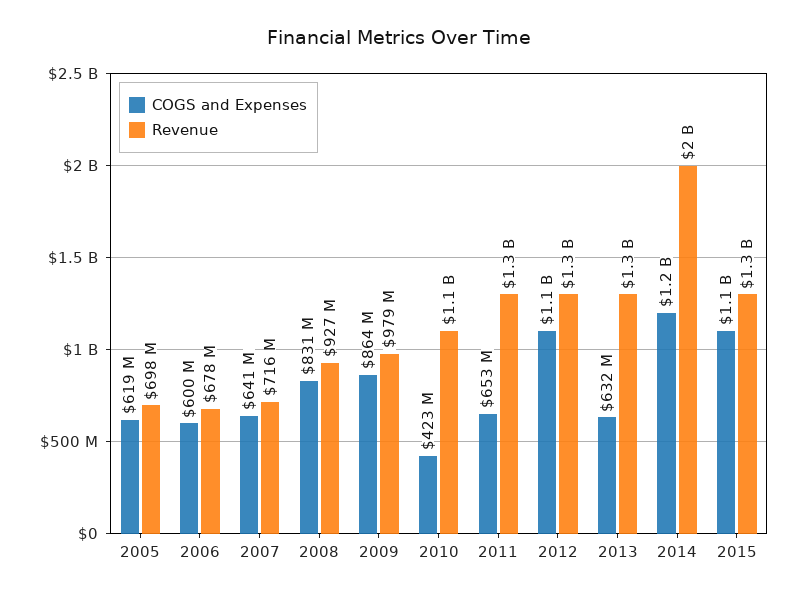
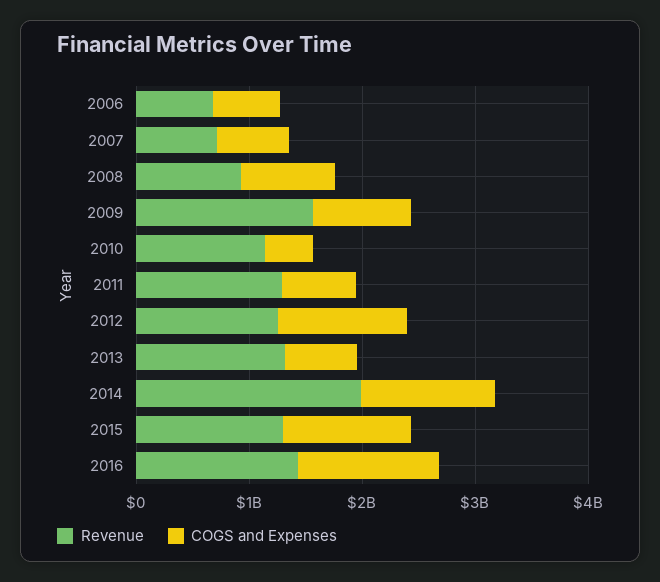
COGS and Expenses, 2005: 619000000 -> none
Revenue, 2005: 698000000 -> none
Revenue, 2009: 979000000 -> 1600000000
Revenue, 2016: none -> 1400000000
COGS and Expenses, 2016: none -> 1200000000

